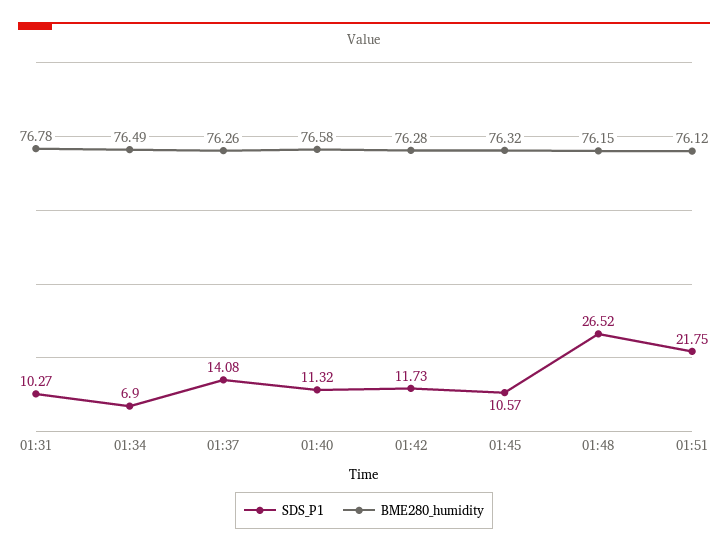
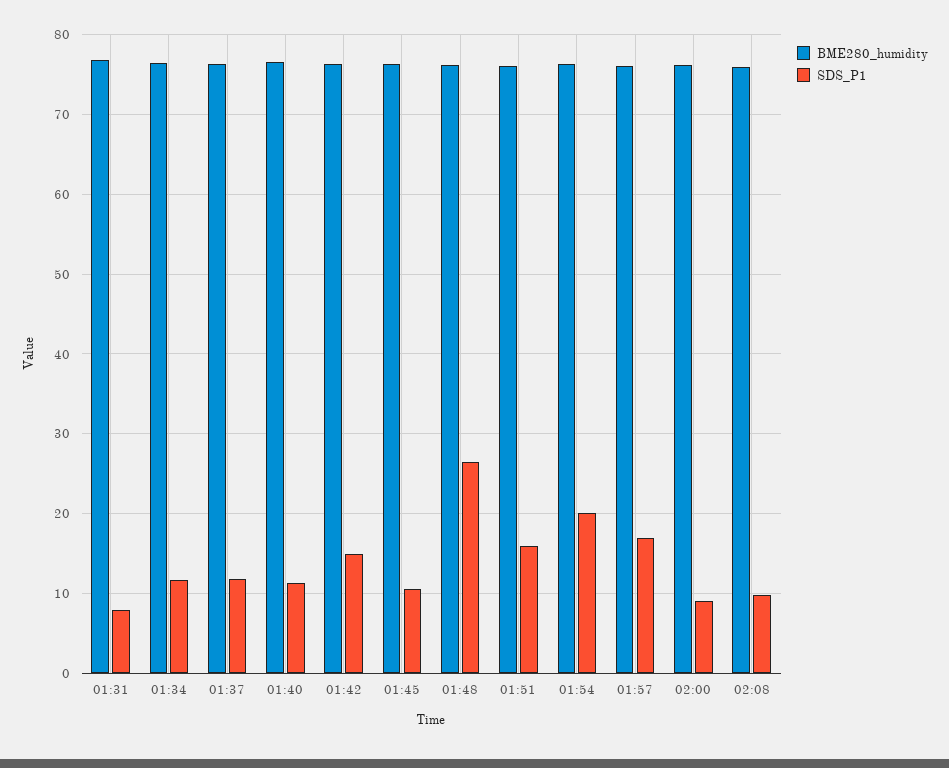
SDS_P1, 01:31: 10.27 -> 8
SDS_P1, 01:34: 6.9 -> 12
SDS_P1, 01:37: 14.08 -> 12
SDS_P1, 01:42: 11.73 -> 15
SDS_P1, 01:51: 21.75 -> 16
BME280_humidity, 01:54: none -> 76
SDS_P1, 01:54: none -> 20
BME280_humidity, 01:57: none -> 76
SDS_P1, 01:57: none -> 17
BME280_humidity, 02:00: none -> 76
SDS_P1, 02:00: none -> 9
BME280_humidity, 02:08: none -> 76
SDS_P1, 02:08: none -> 10

